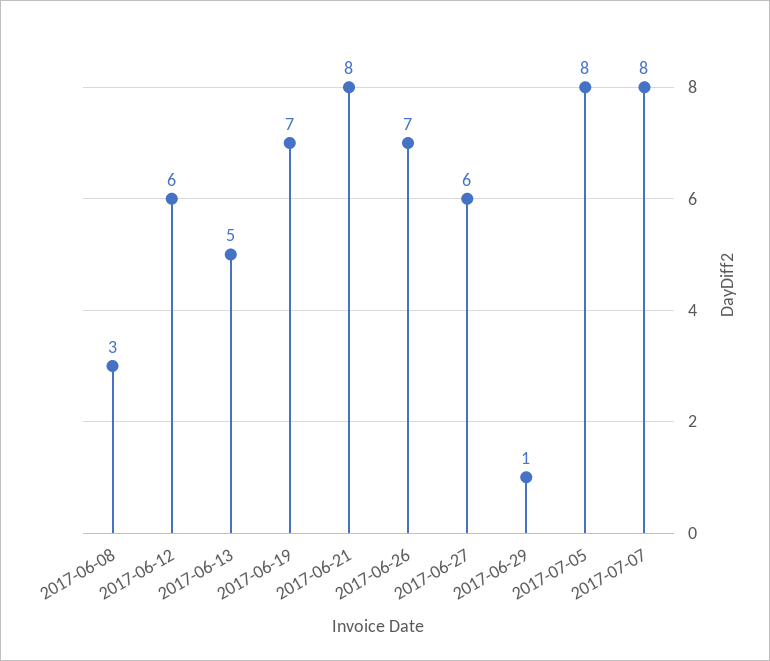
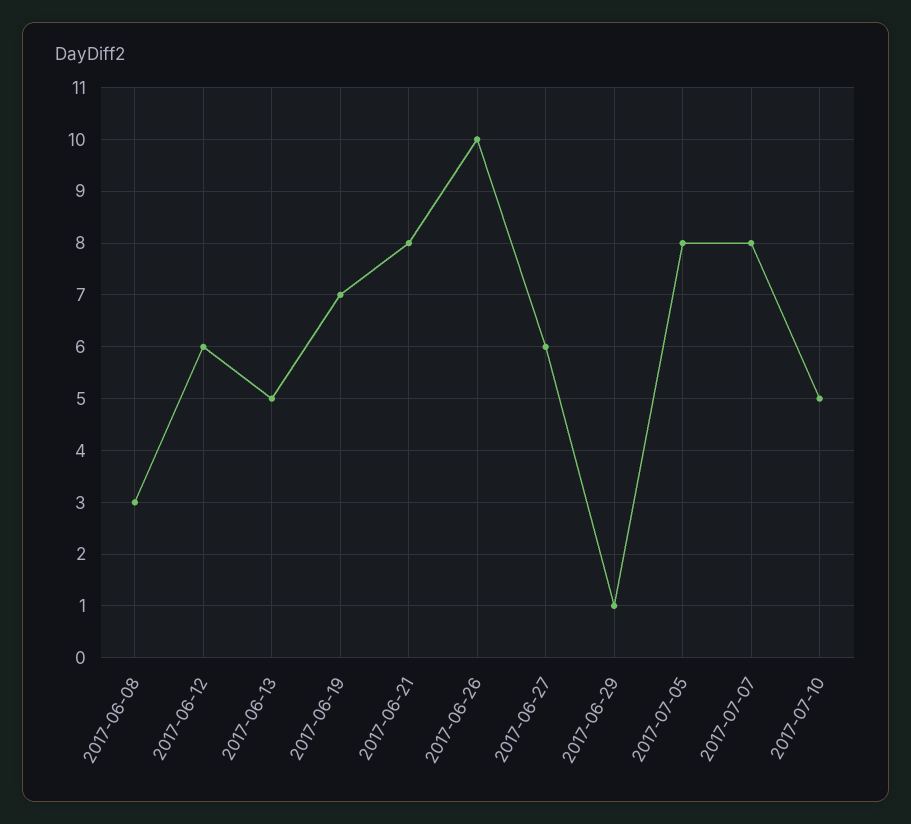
2017-06-26: 7 -> 10
2017-07-10: none -> 5

